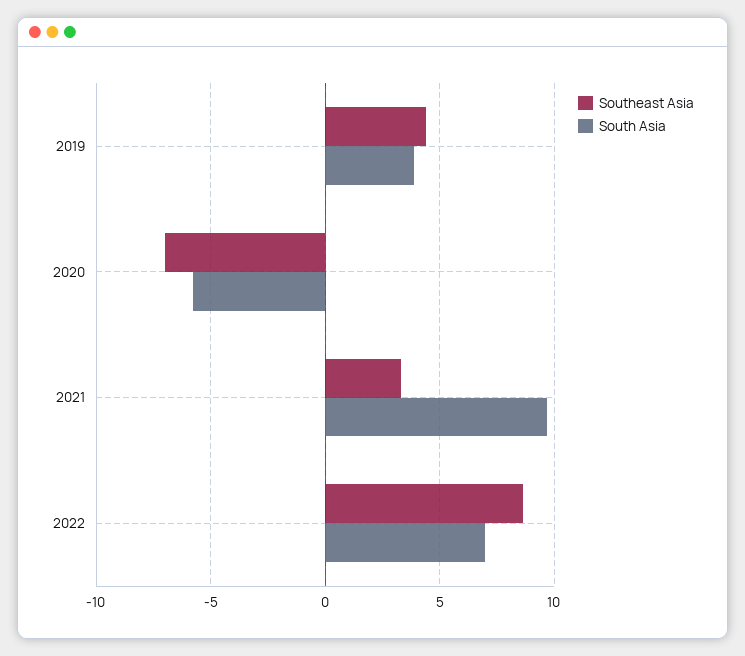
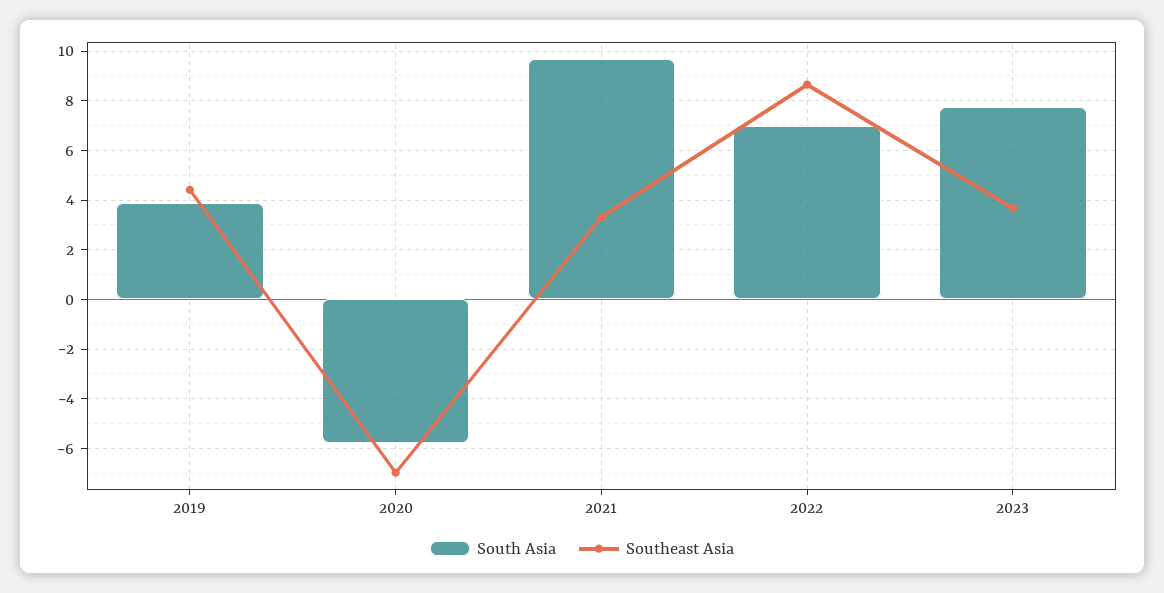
South Asia, 2023: none -> 7.75
Southeast Asia, 2023: none -> 3.75

